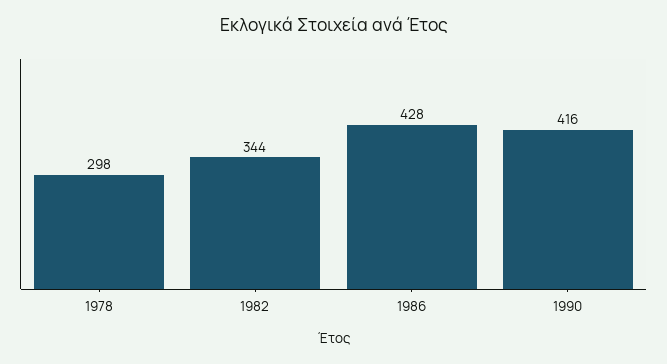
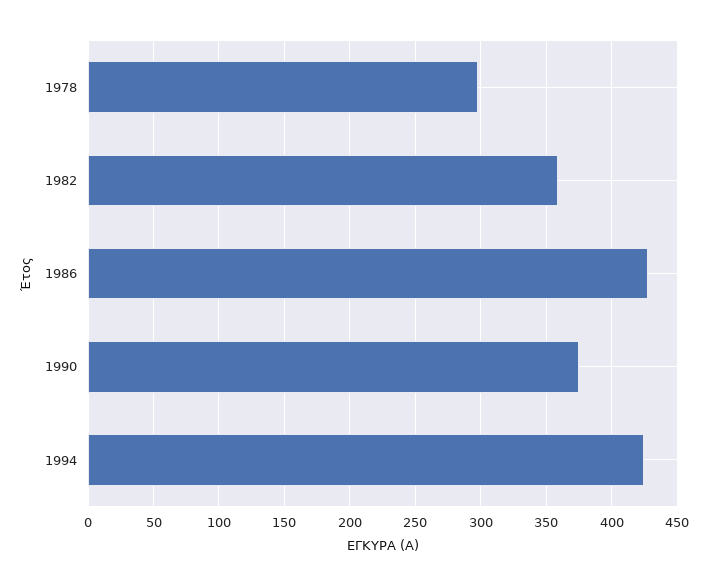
1982: 344 -> 360
1990: 416 -> 375
1994: none -> 425

